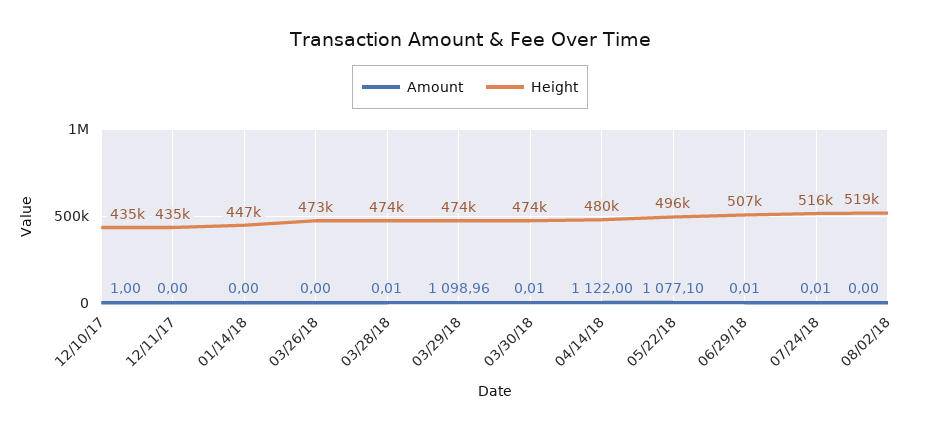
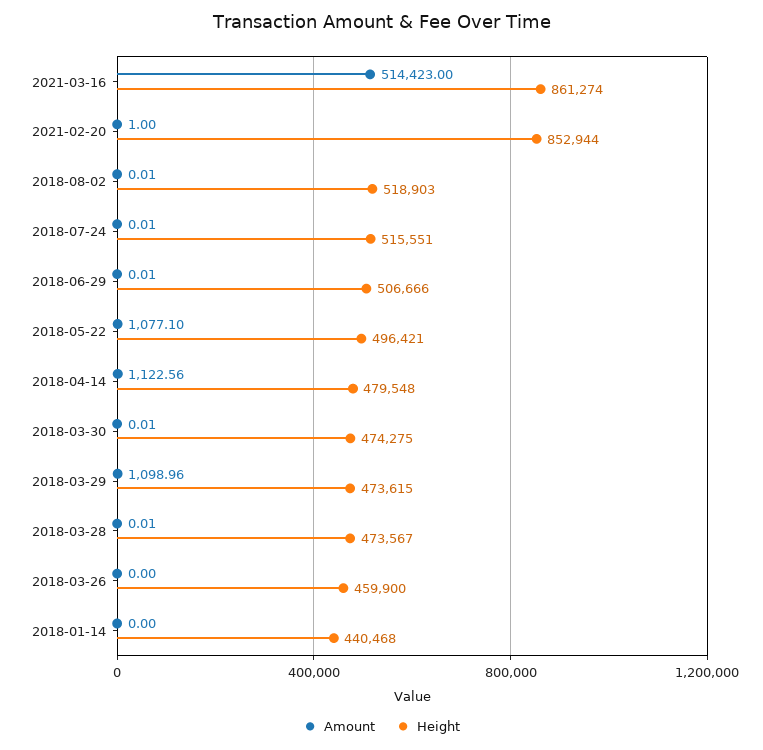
Amount, 12/10/17: 1 -> none
Height, 12/10/17: 435000 -> none
Amount, 12/11/17: 0 -> none
Height, 12/11/17: 435000 -> none
Height, 01/14/18: 447000 -> 440468
Height, 03/26/18: 473000 -> 459900
Amount, 04/14/18: 1122 -> 1122.56
Amount, 08/02/18: 0 -> 0.01
Amount, 2021-03-16: none -> 514423
Height, 2021-03-16: none -> 861274
Amount, 2021-02-20: none -> 1
Height, 2021-02-20: none -> 852944

